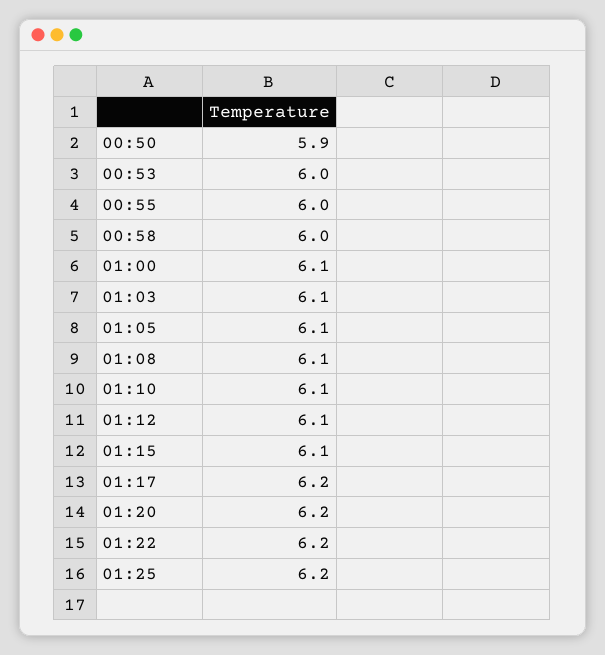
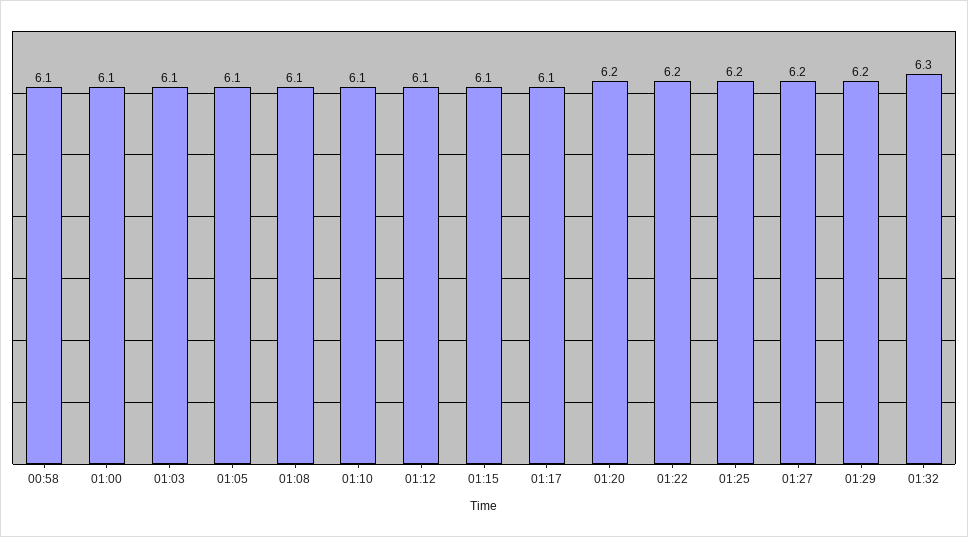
00:50: 5.9 -> none
00:53: 6 -> none
00:55: 6 -> none
00:58: 6 -> 6.1
01:17: 6.2 -> 6.1
01:27: none -> 6.2
01:29: none -> 6.2
01:32: none -> 6.3

